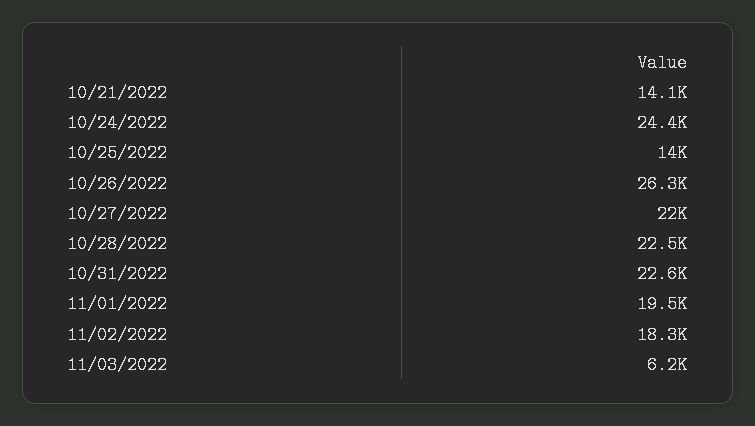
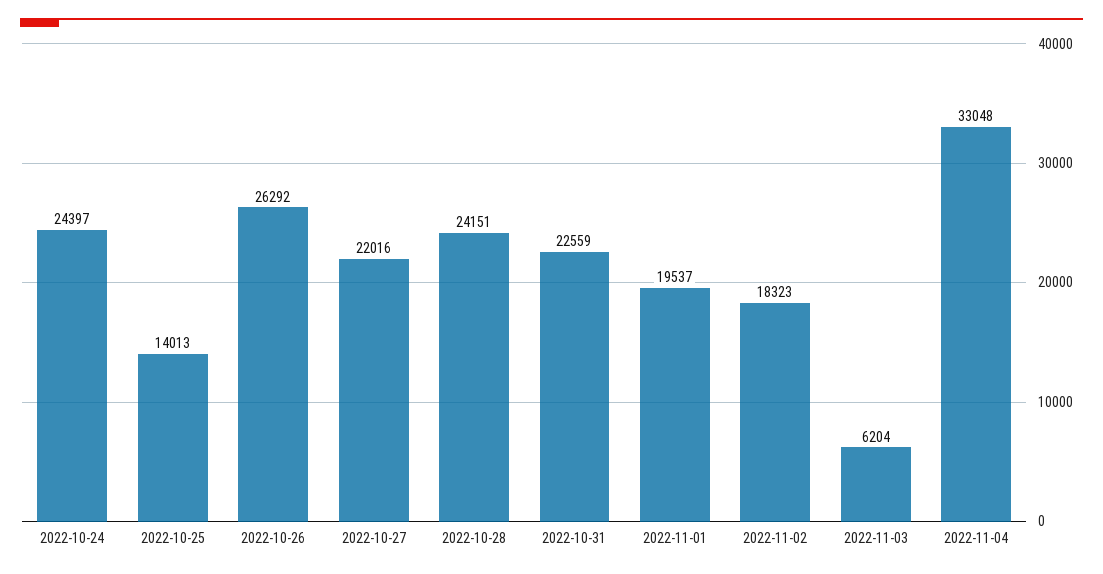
10/21/2022: 14100 -> none
10/28/2022: 22500 -> 24151
2022-11-04: none -> 33048

